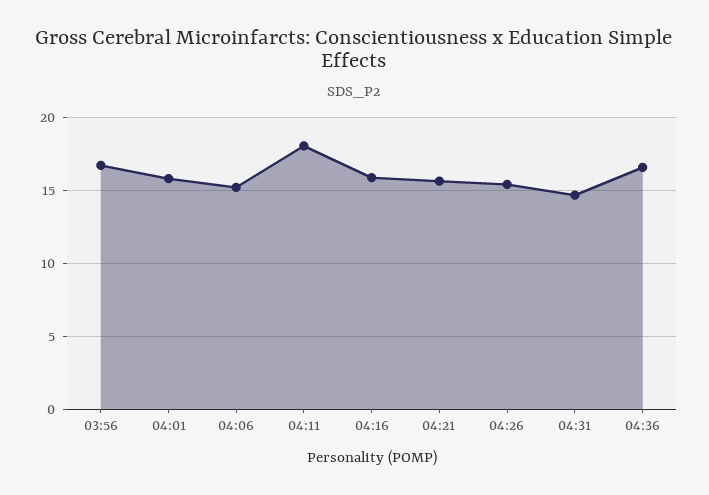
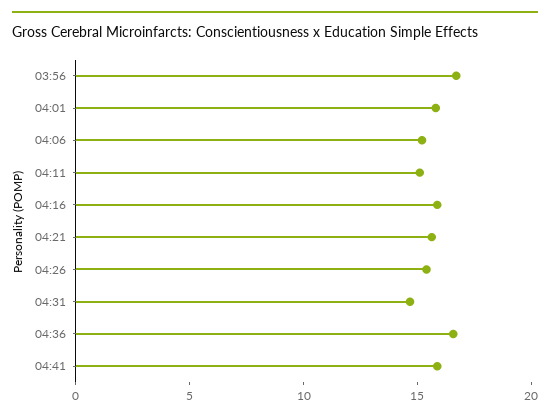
04:11: 18 -> 15
04:41: none -> 16

